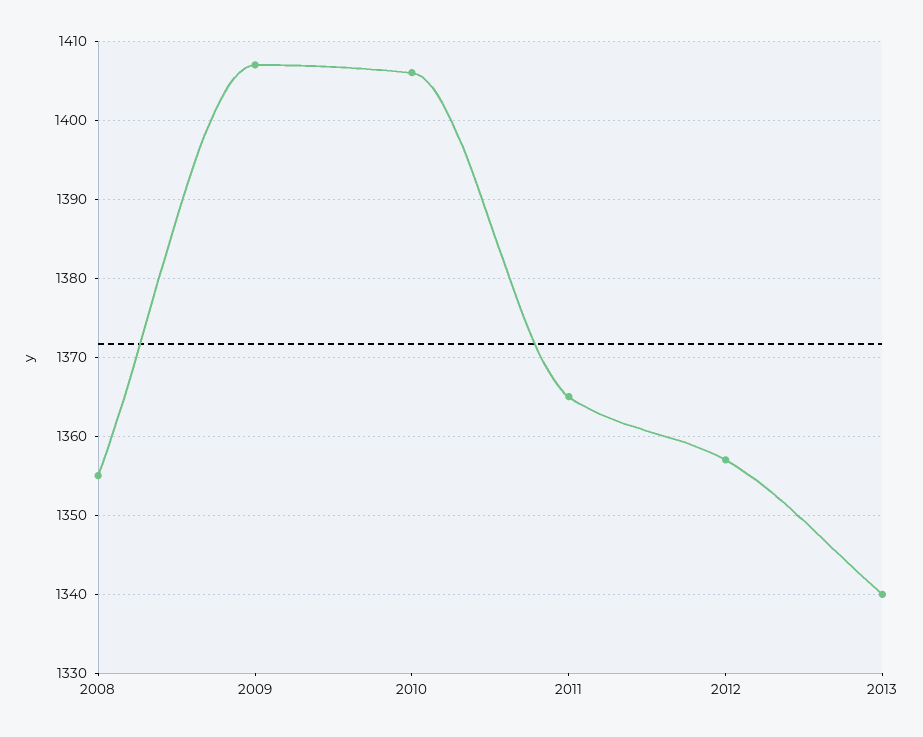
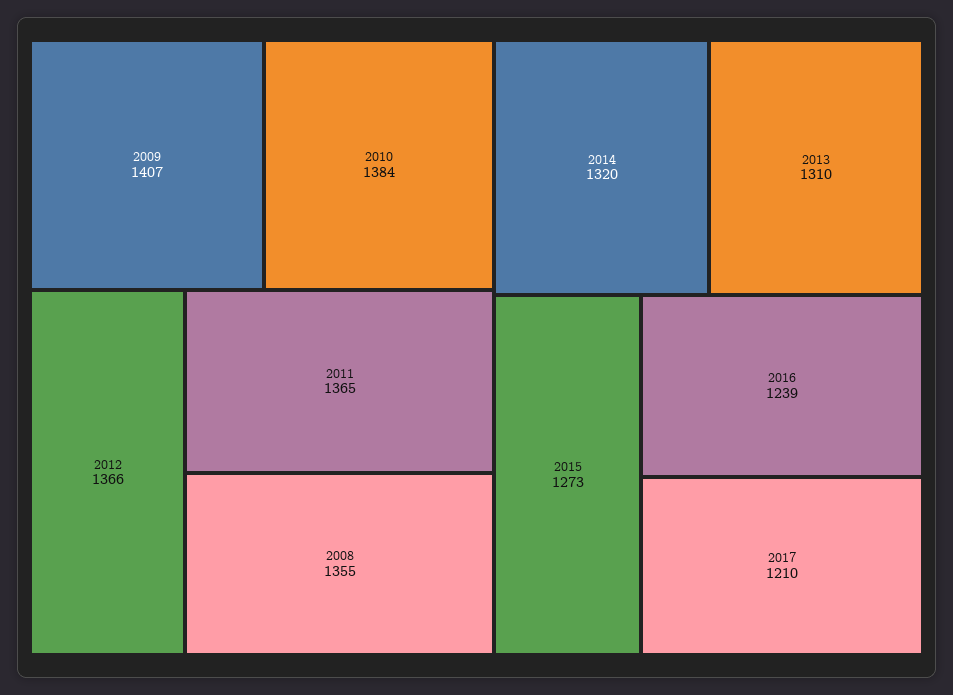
2010: 1406 -> 1384
2012: 1357 -> 1366
2013: 1340 -> 1310
2014: none -> 1320
2015: none -> 1273
2016: none -> 1239
2017: none -> 1210

